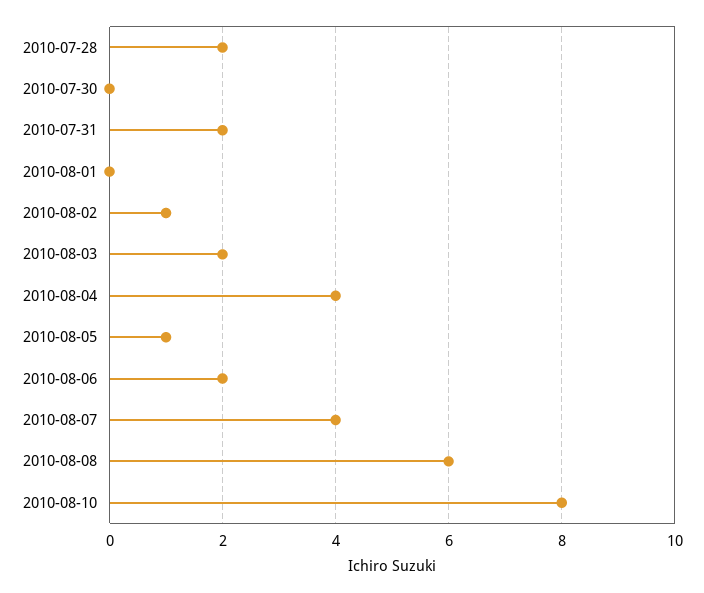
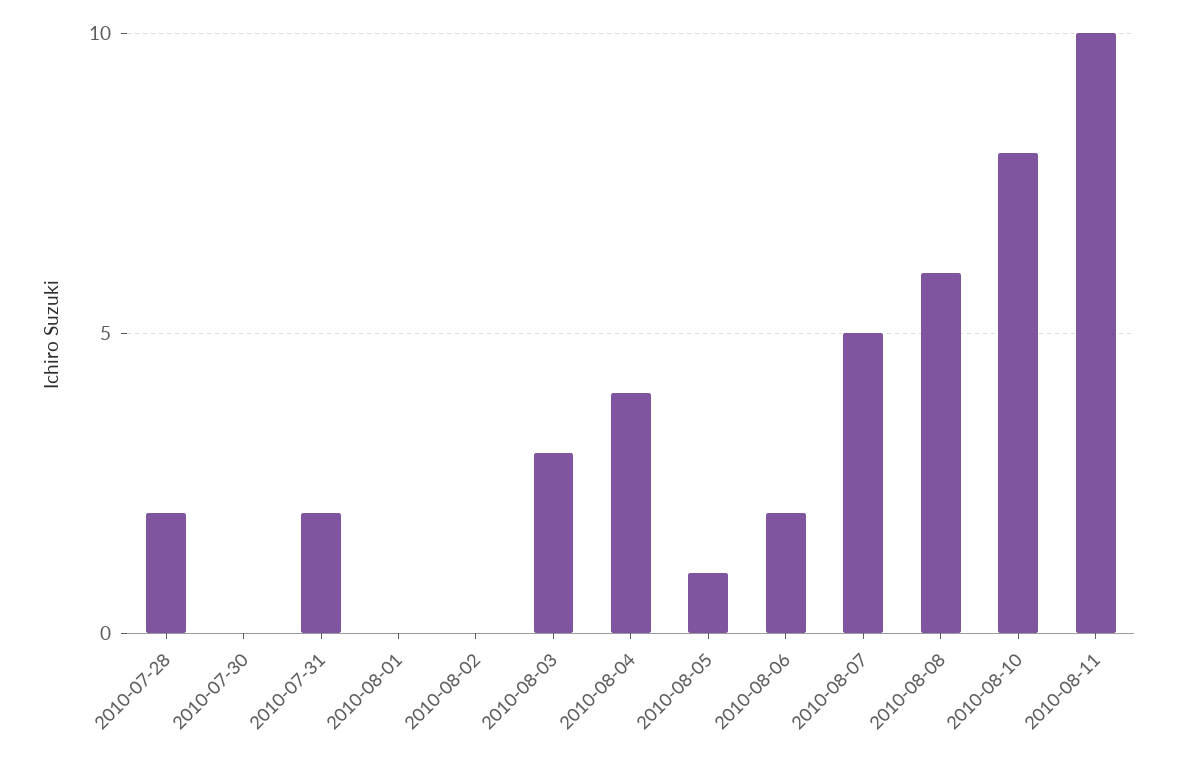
2010-08-02: 1 -> 0
2010-08-03: 2 -> 3
2010-08-07: 4 -> 5
2010-08-11: none -> 10

